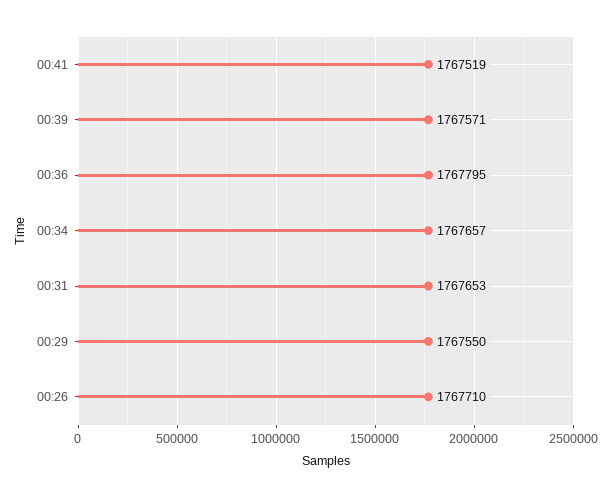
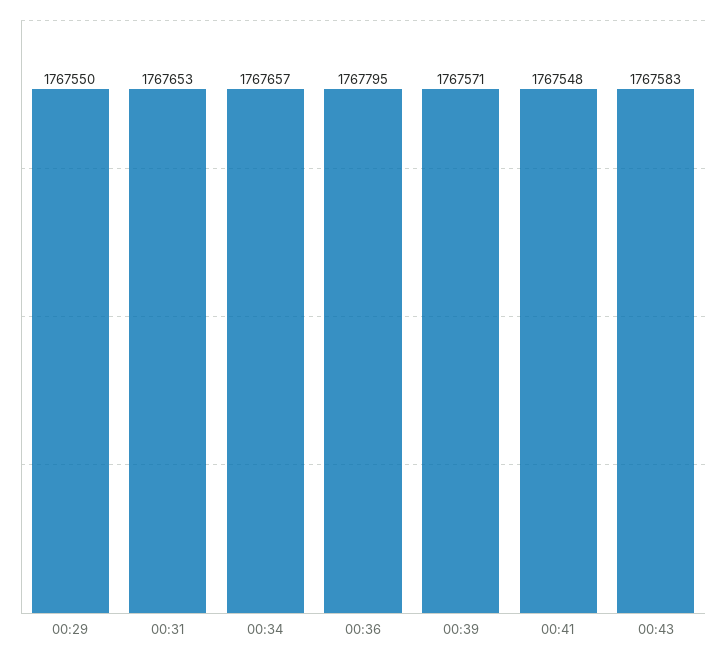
00:41: 1767519 -> 1767548
00:26: 1767710 -> none
00:43: none -> 1767583

